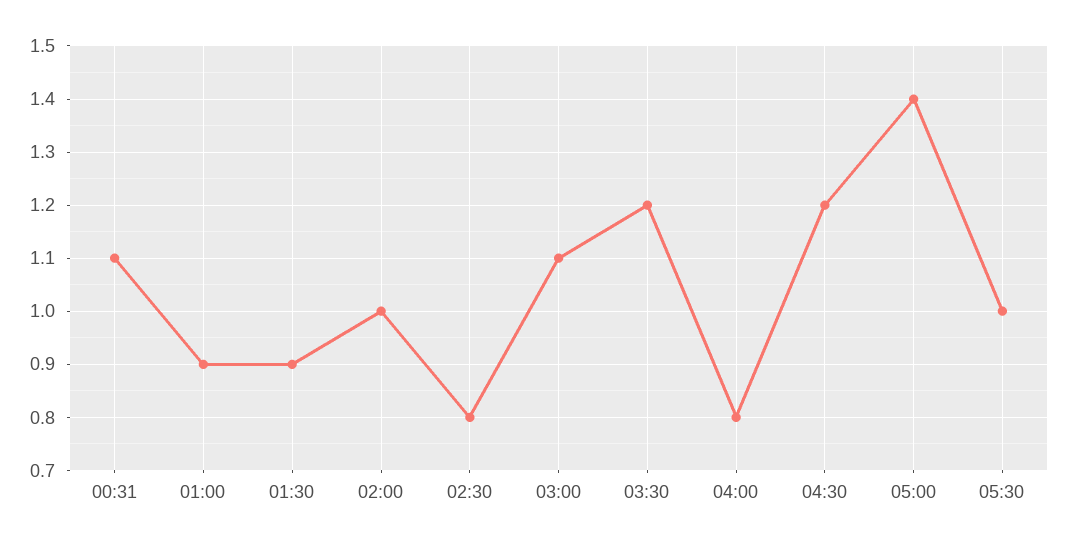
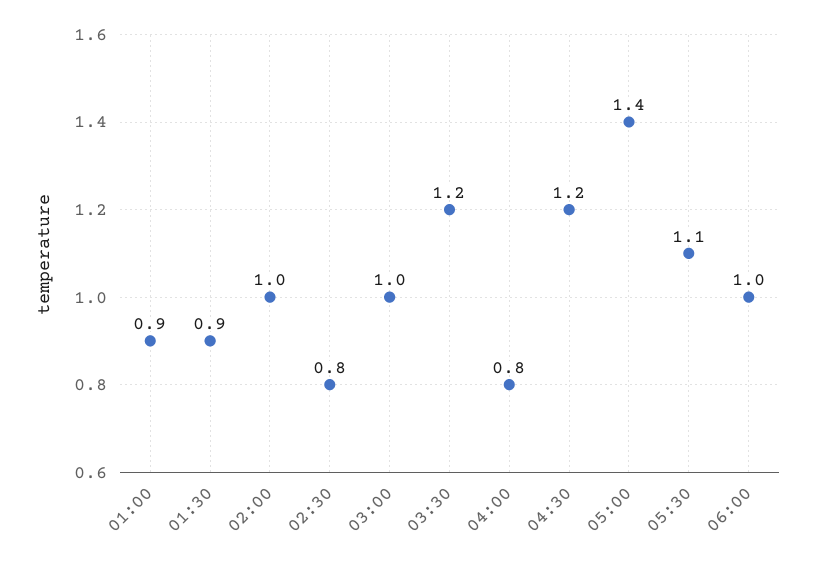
00:31: 1.1 -> none
03:00: 1.1 -> 1
05:30: 1 -> 1.1
06:00: none -> 1

